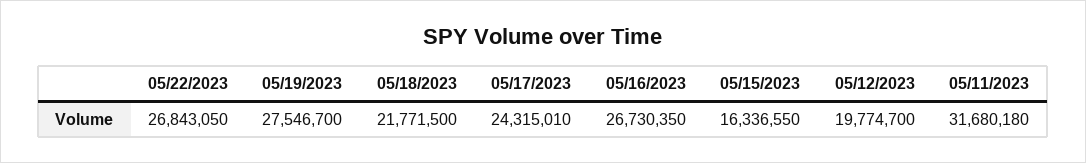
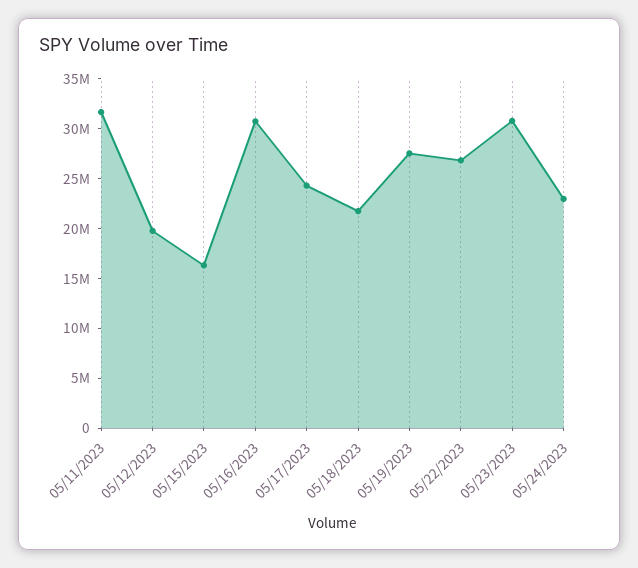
05/16/2023: 26730350 -> 31000000
05/23/2023: none -> 31000000
05/24/2023: none -> 23000000

